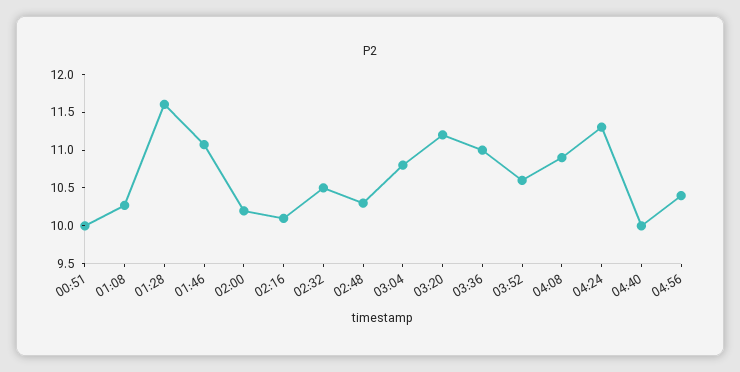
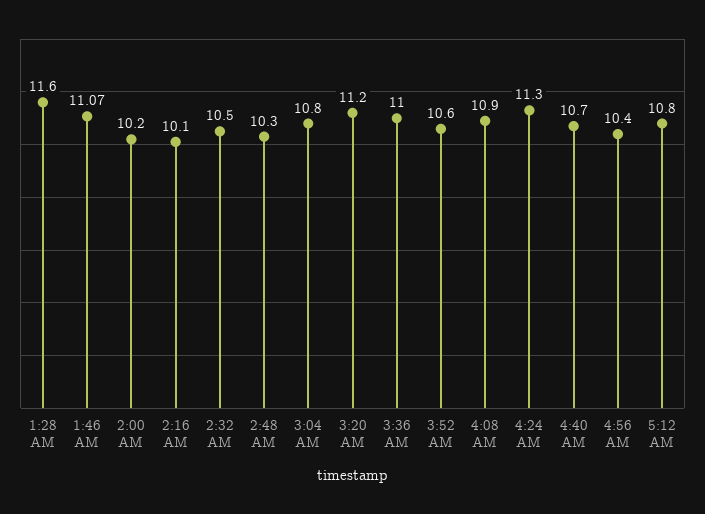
00:51: 10 -> none
01:08: 10.25 -> none
04:40: 10 -> 10.7
5:12 AM: none -> 10.8

